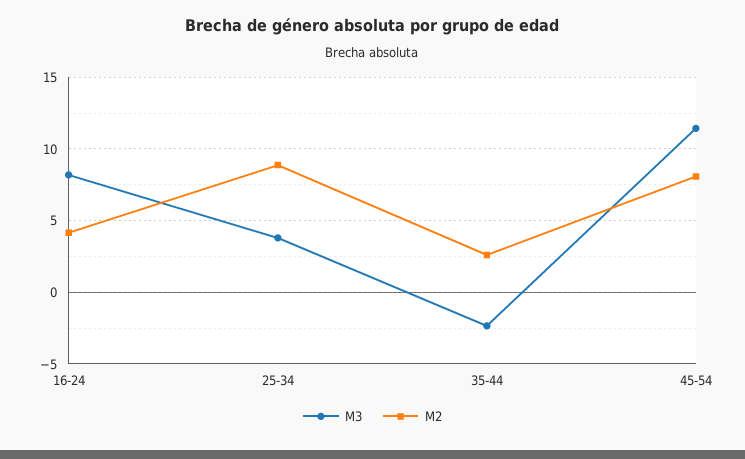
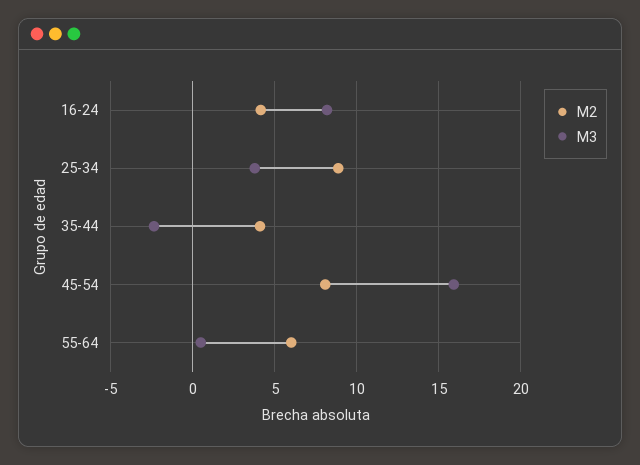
M2, 35-44: 2.5 -> 4
M3, 45-54: 11.5 -> 16
M2, 55-64: none -> 6
M3, 55-64: none -> 0.5

